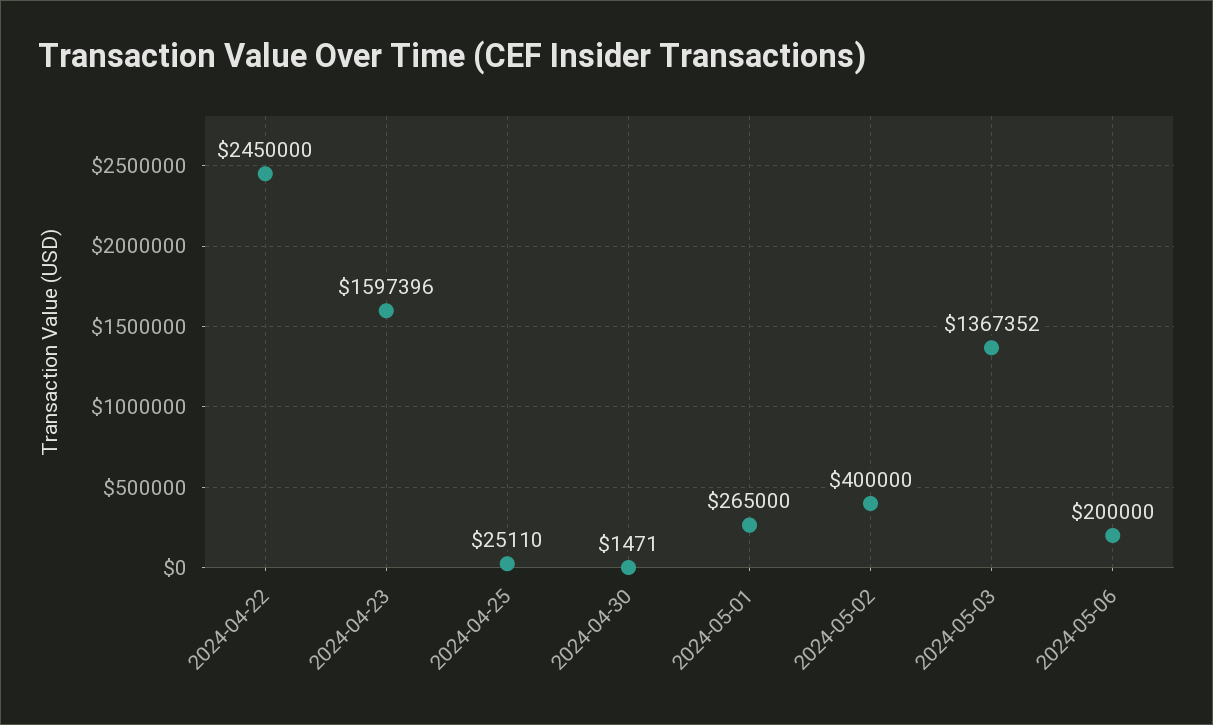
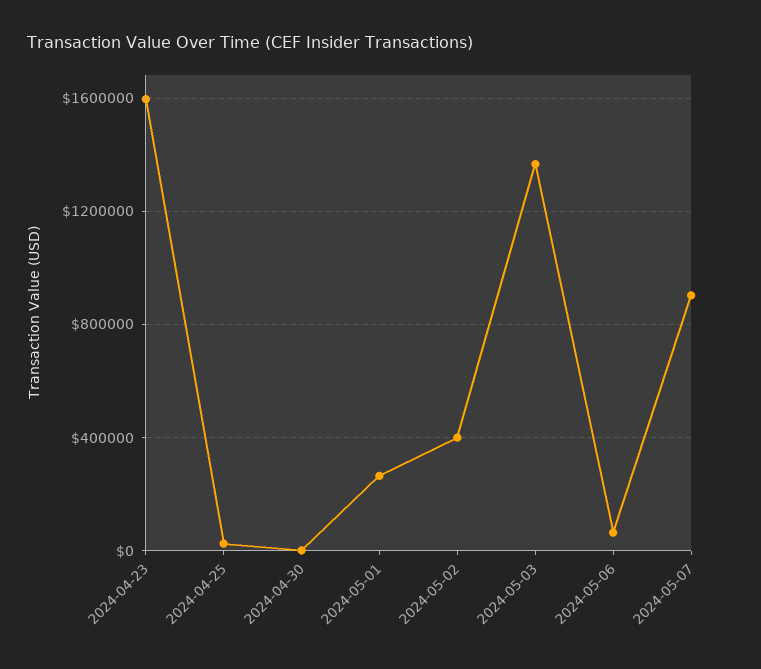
2024-04-22: 2450000 -> none
2024-05-06: 200000 -> 50000
2024-05-07: none -> 900000

